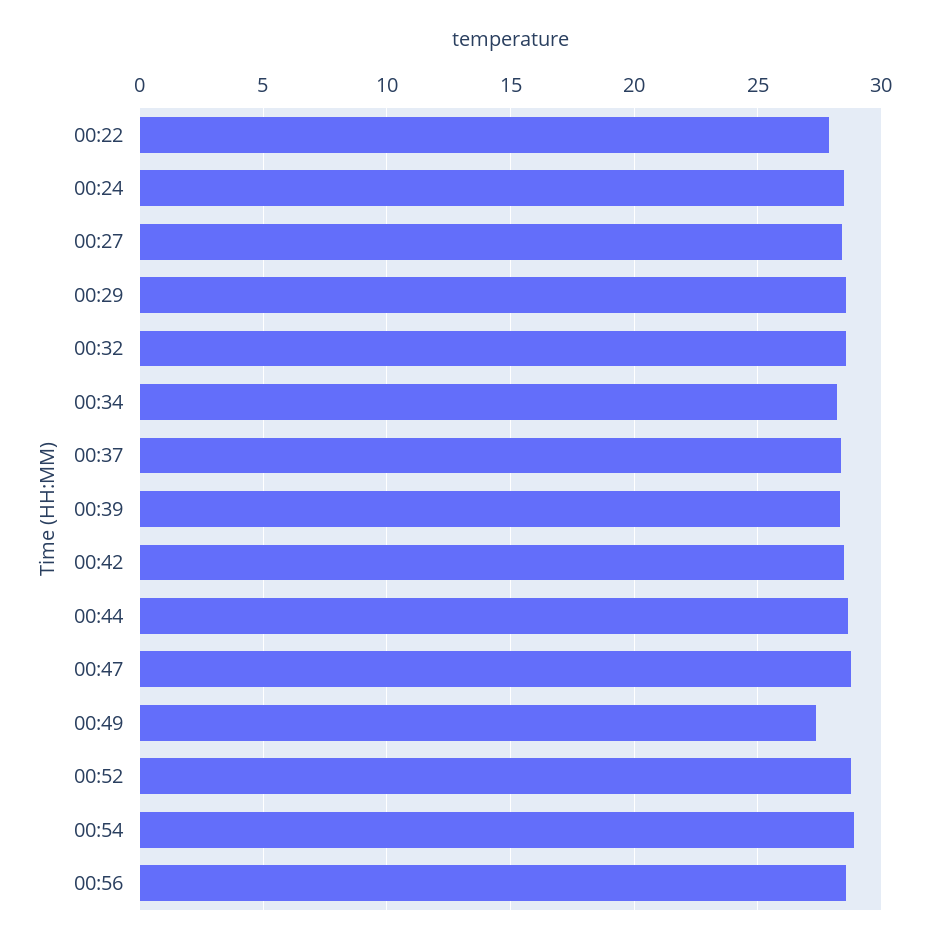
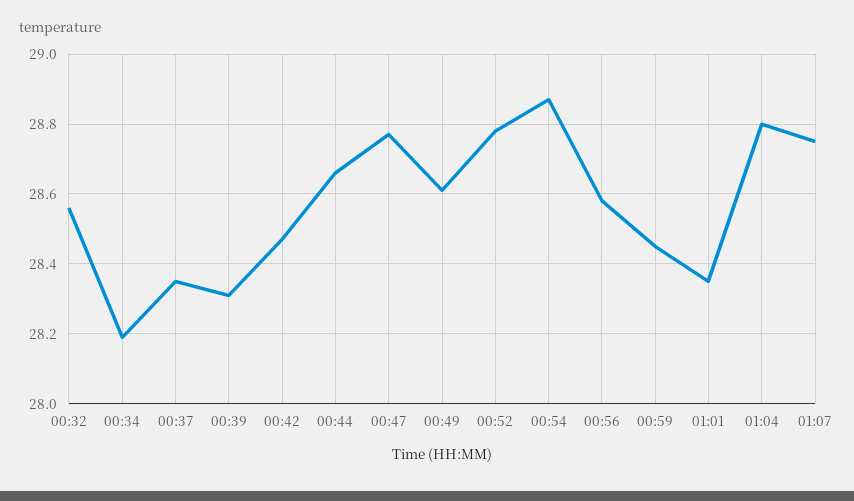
00:22: 28 -> none
00:24: 28.5 -> none
00:27: 28.5 -> none
00:29: 28.5 -> none
00:49: 27.5 -> 28.6
00:59: none -> 28.45
01:01: none -> 28.35
01:04: none -> 28.8
01:07: none -> 28.75

